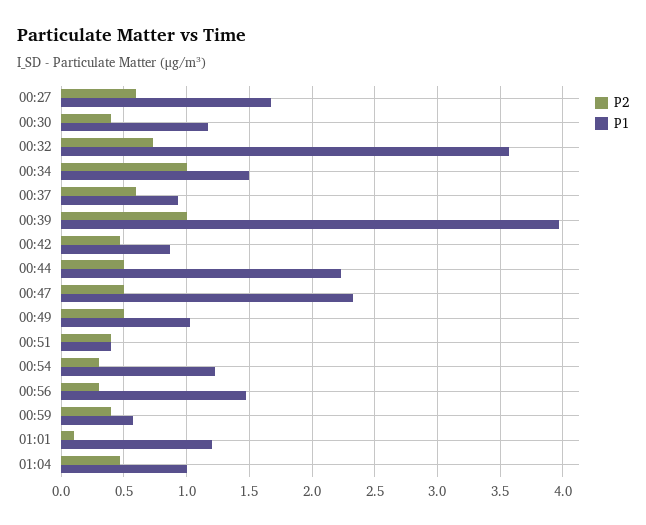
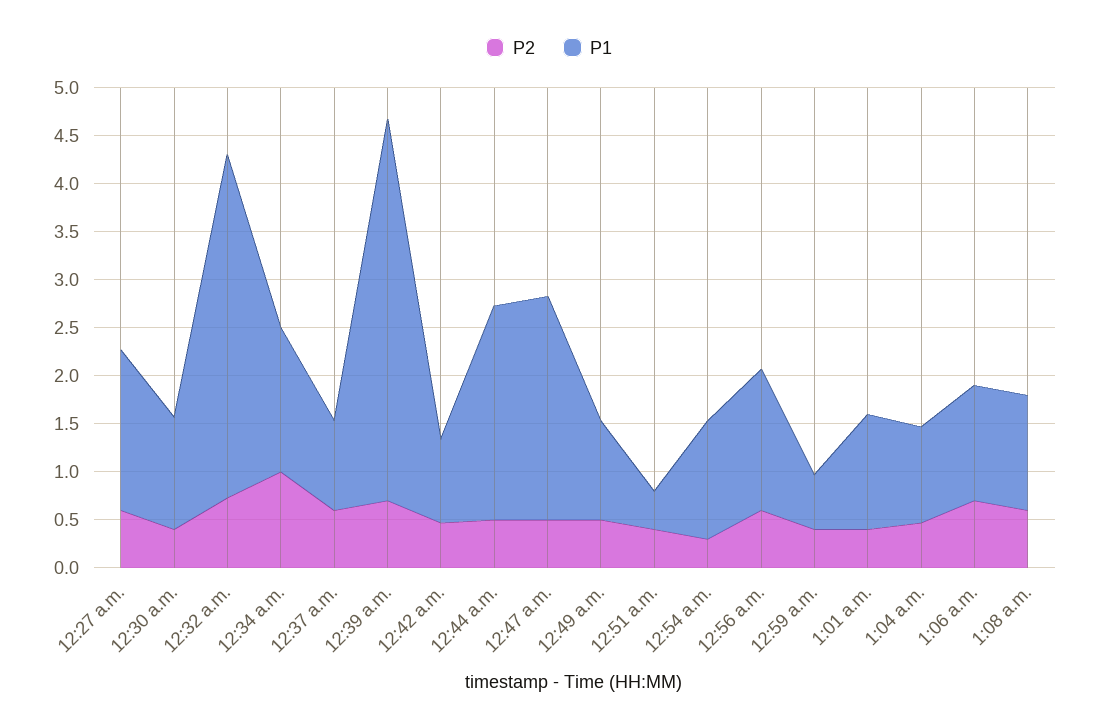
P2, 00:39: 1 -> 0.7
P2, 00:56: 0.3 -> 0.6
P2, 01:01: 0.1 -> 0.4
P2, 1:06 a.m.: none -> 0.7
P1, 1:06 a.m.: none -> 1.2
P2, 1:08 a.m.: none -> 0.6
P1, 1:08 a.m.: none -> 1.2

